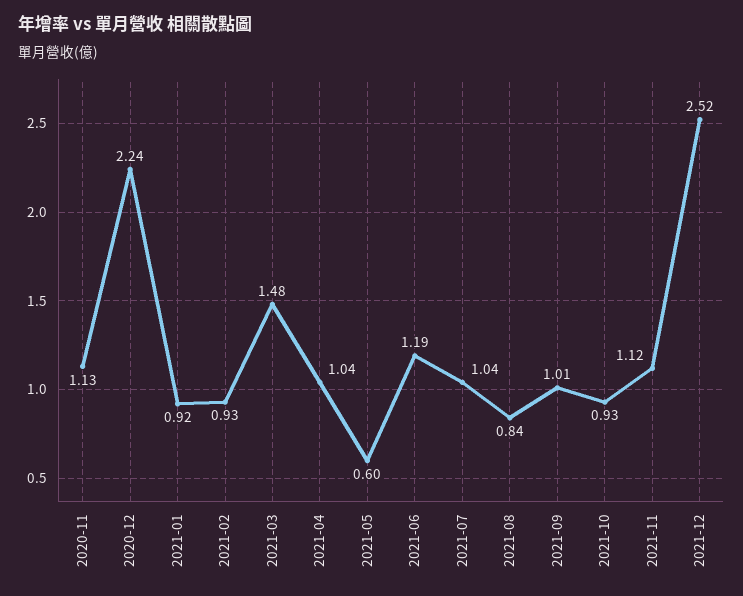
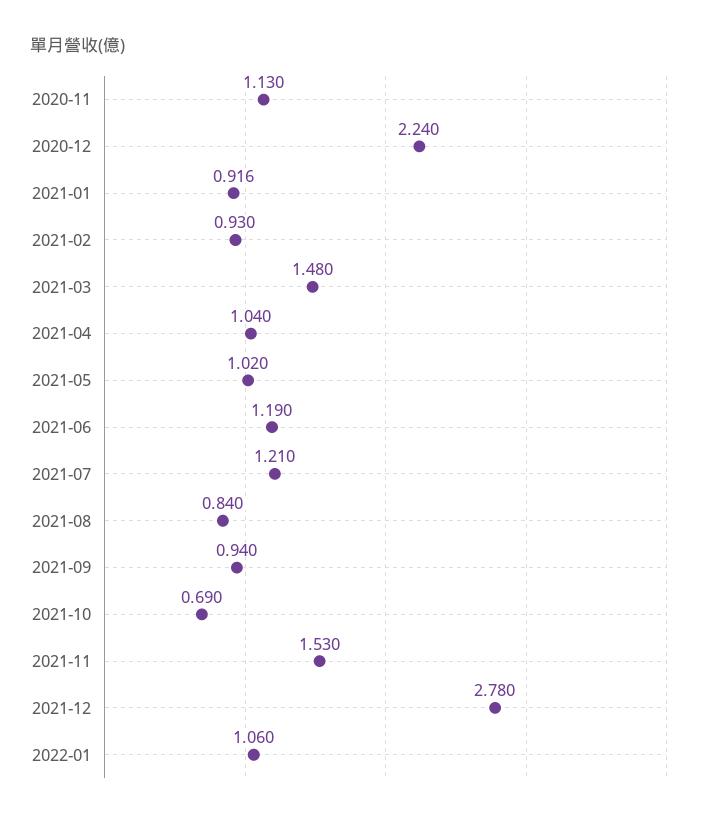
2021-05: 0.6 -> 1.02
2021-07: 1.04 -> 1.21
2021-09: 1.01 -> 0.94
2021-10: 0.93 -> 0.69
2021-11: 1.12 -> 1.53
2021-12: 2.52 -> 2.78
2022-01: none -> 1.06

